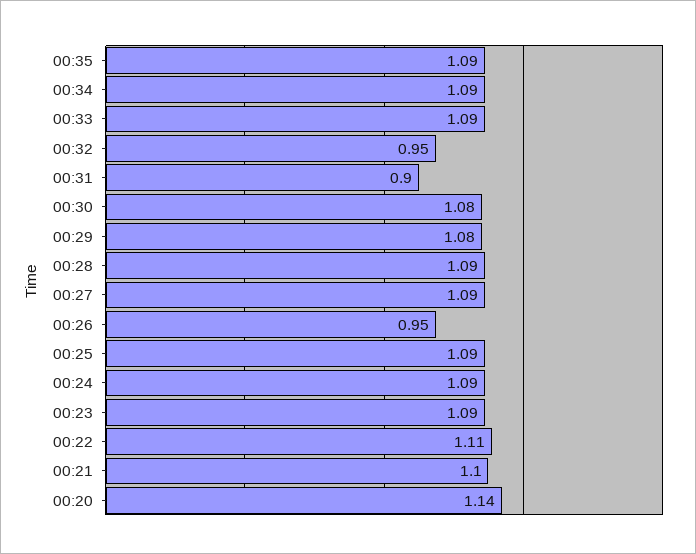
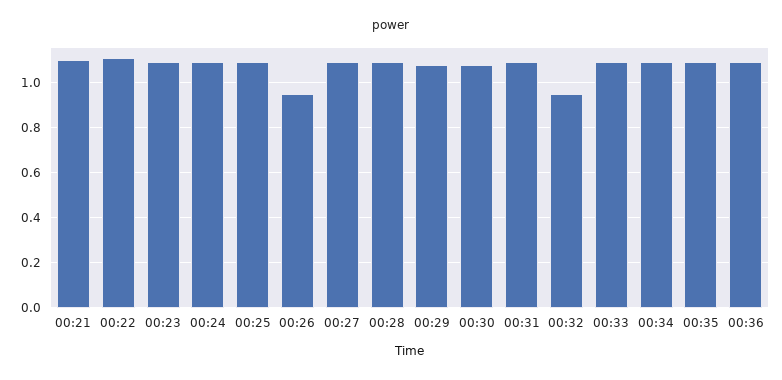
00:31: 0.9 -> 1.1
00:20: 1.14 -> none
00:36: none -> 1.1

